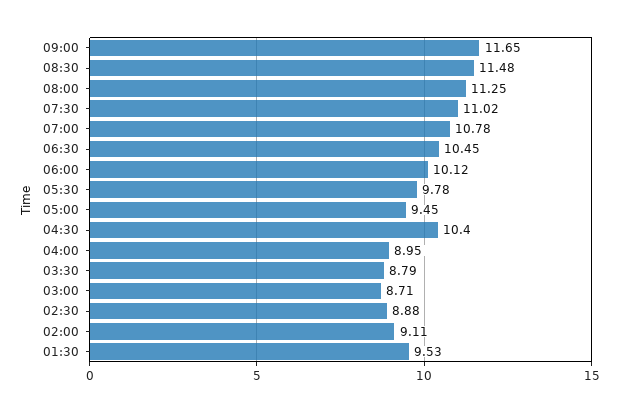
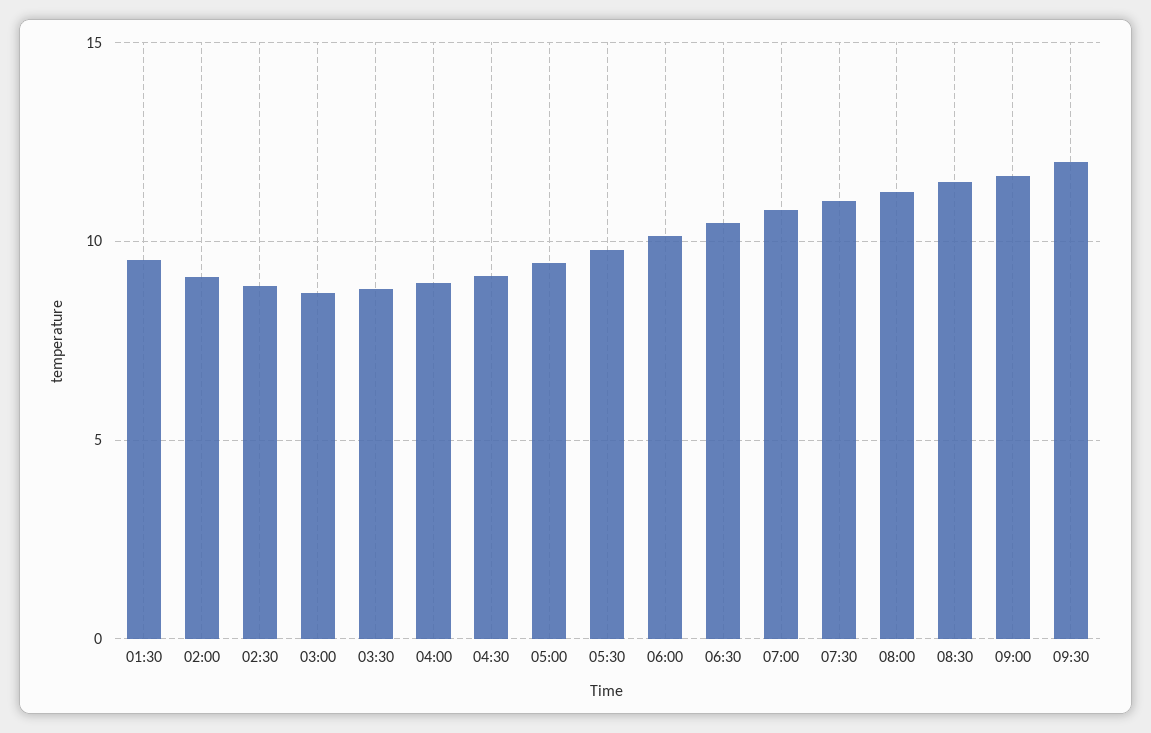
04:30: 10.4 -> 9
09:30: none -> 12

